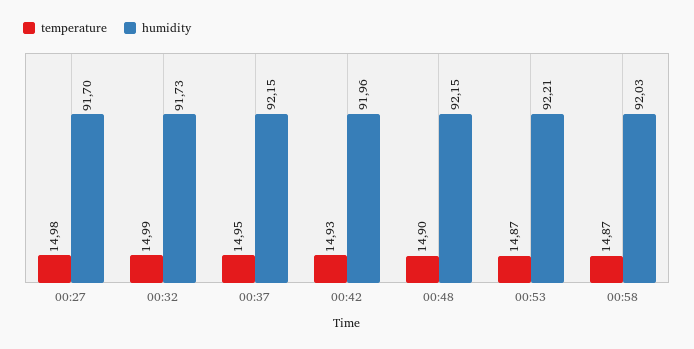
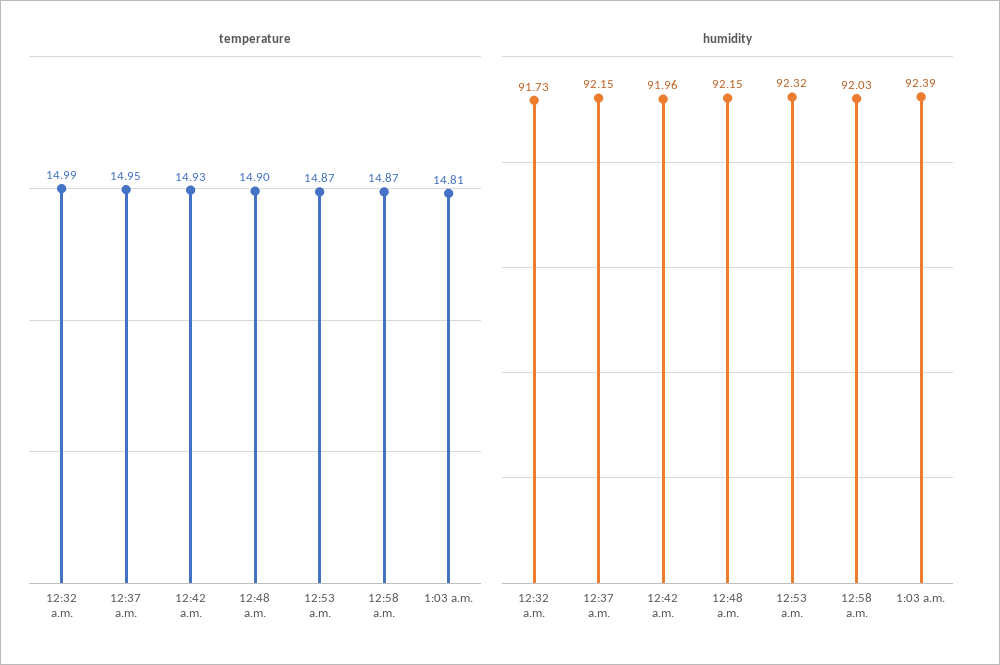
temperature, 00:27: 14.98 -> none
humidity, 00:27: 91.7 -> none
humidity, 00:53: 92.21 -> 92.32
temperature, 1:03 a.m.: none -> 14.81
humidity, 1:03 a.m.: none -> 92.39

